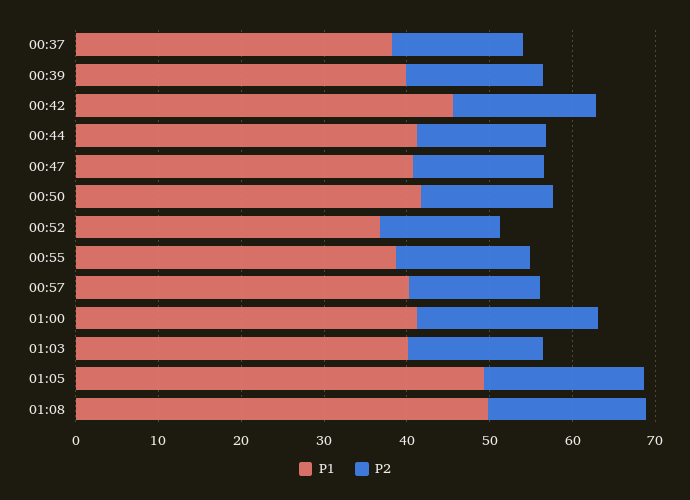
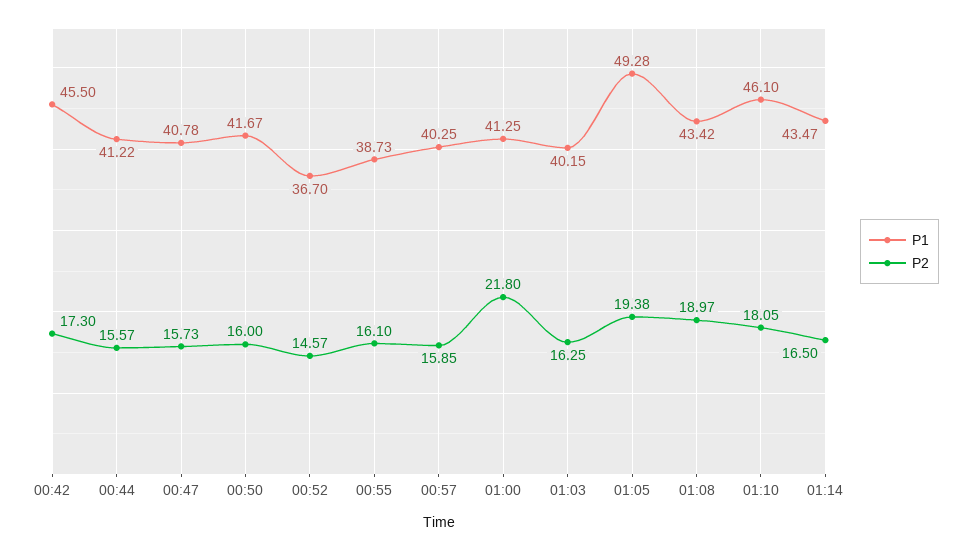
P1, 00:37: 38 -> none
P2, 00:37: 16 -> none
P1, 00:39: 40 -> none
P2, 00:39: 16 -> none
P1, 01:08: 50 -> 43.42
P1, 01:10: none -> 46.1
P2, 01:10: none -> 18.05
P1, 01:14: none -> 43.47
P2, 01:14: none -> 16.5

